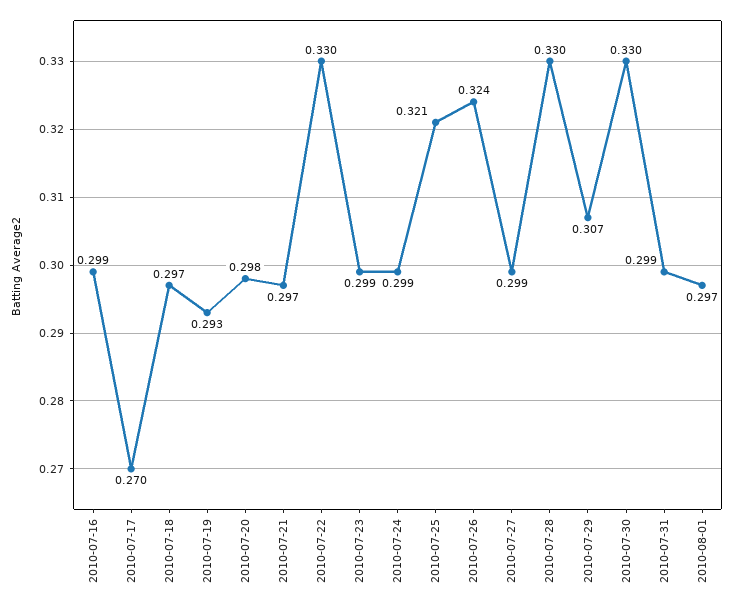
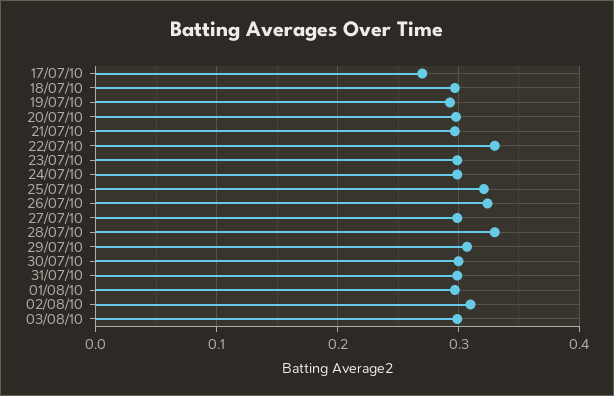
2010-07-16: 0.299 -> none
2010-07-30: 0.33 -> 0.3
02/08/10: none -> 0.31
03/08/10: none -> 0.3

